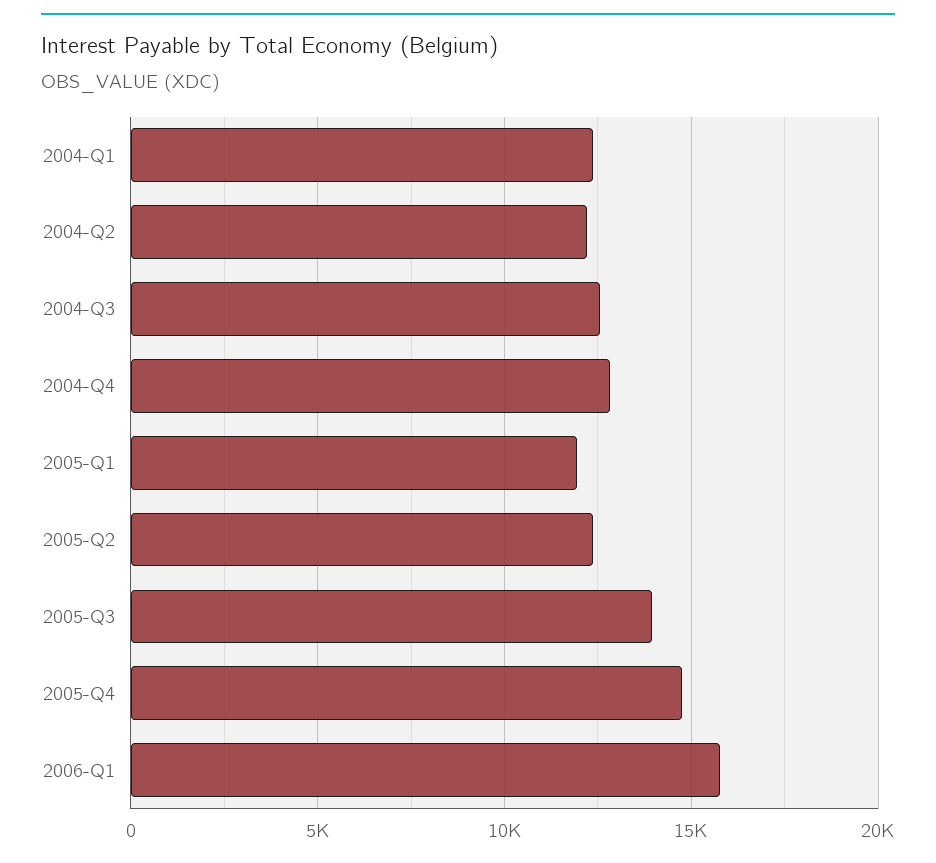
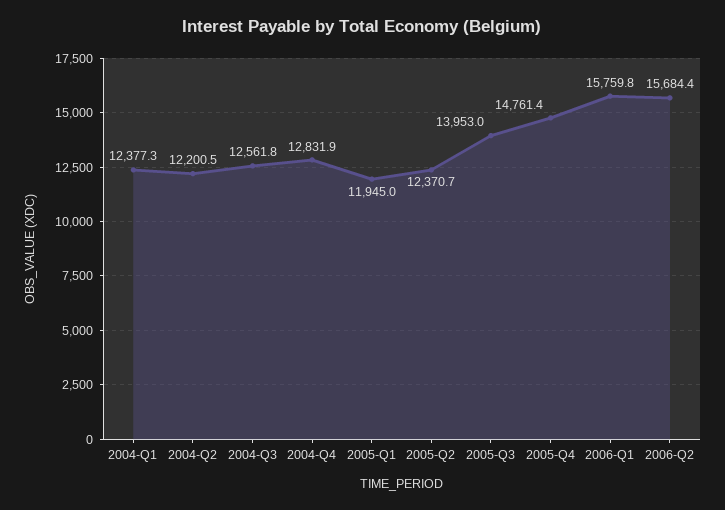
2006-Q2: none -> 15684.4

